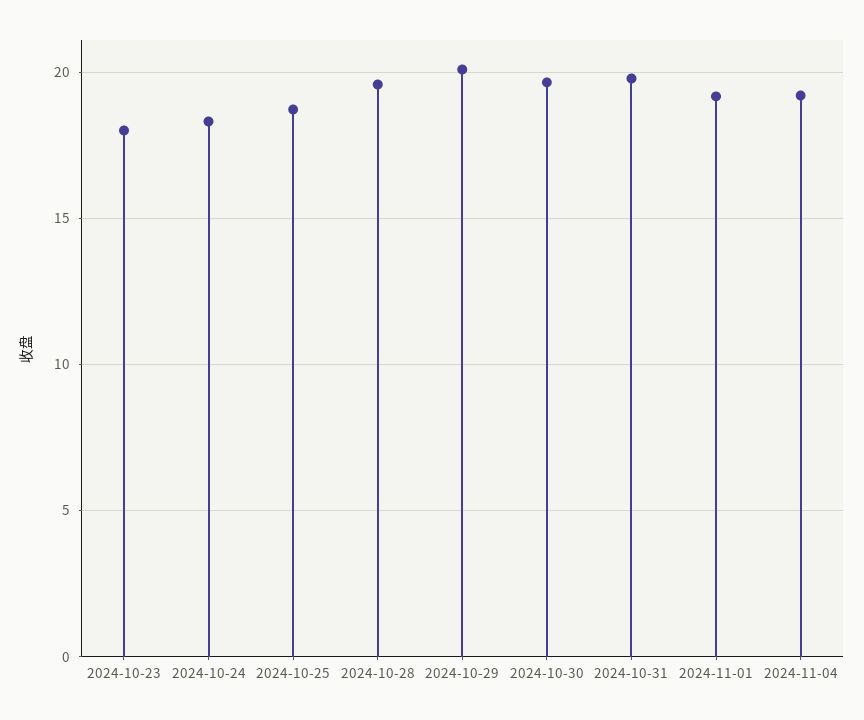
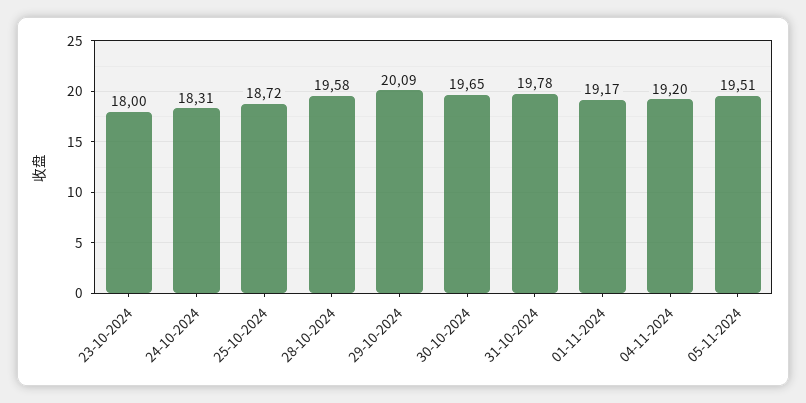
05-11-2024: none -> 19.51

